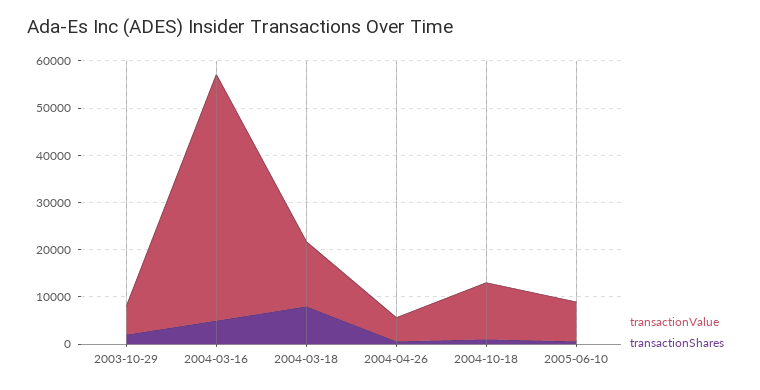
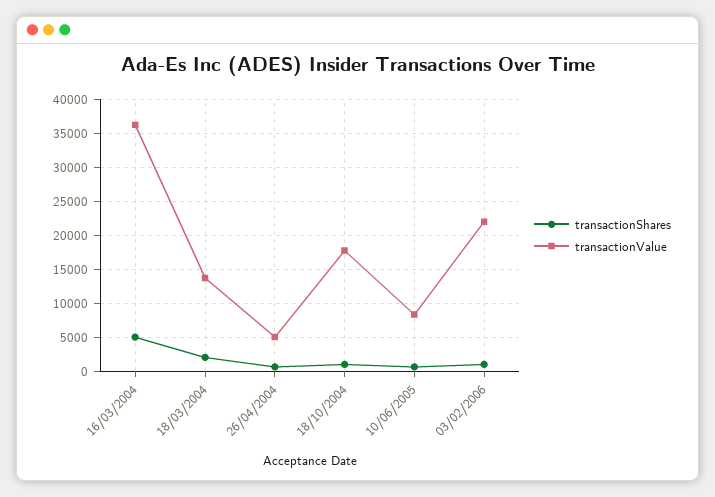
transactionValue, 2003-10-29: 6000 -> none
transactionShares, 2003-10-29: 2000 -> none
transactionValue, 2004-03-16: 52000 -> 36000
transactionShares, 2004-03-18: 8000 -> 2000
transactionValue, 2004-10-18: 12000 -> 18000
transactionShares, 03/02/2006: none -> 1000
transactionValue, 03/02/2006: none -> 22000

